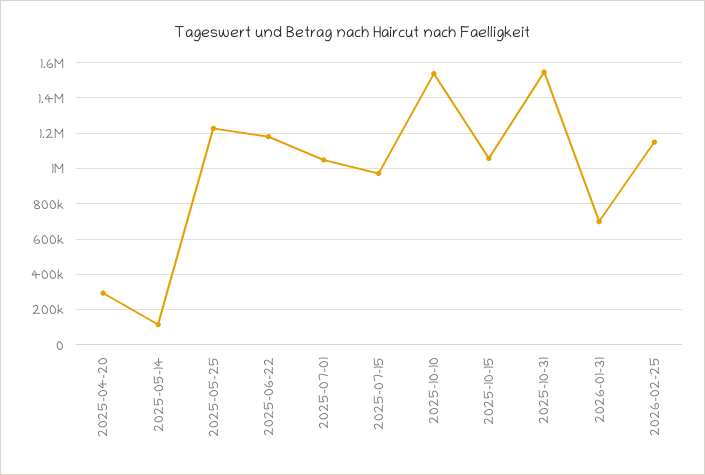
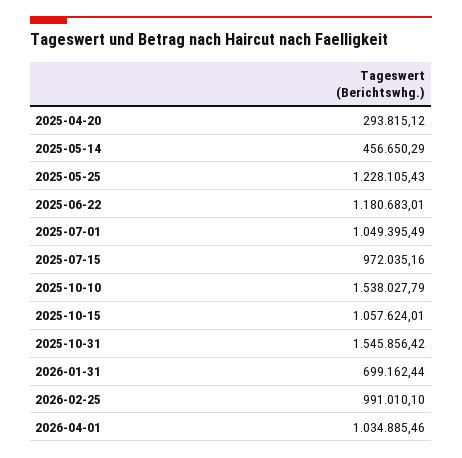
2025-05-14: 100000 -> 456650.29
2026-02-25: 1150000 -> 991010.1
2026-04-01: none -> 1034885.46

